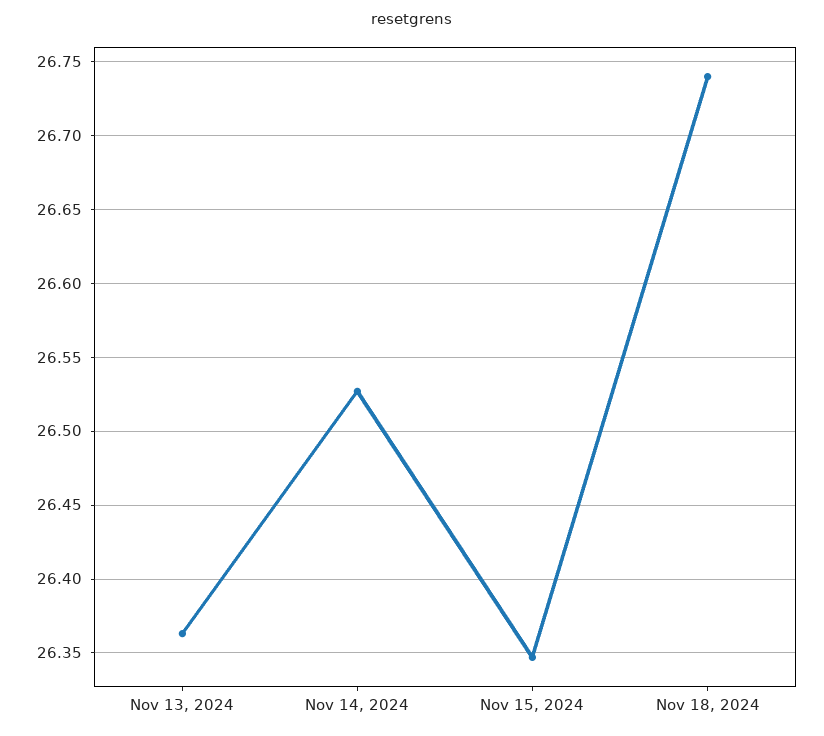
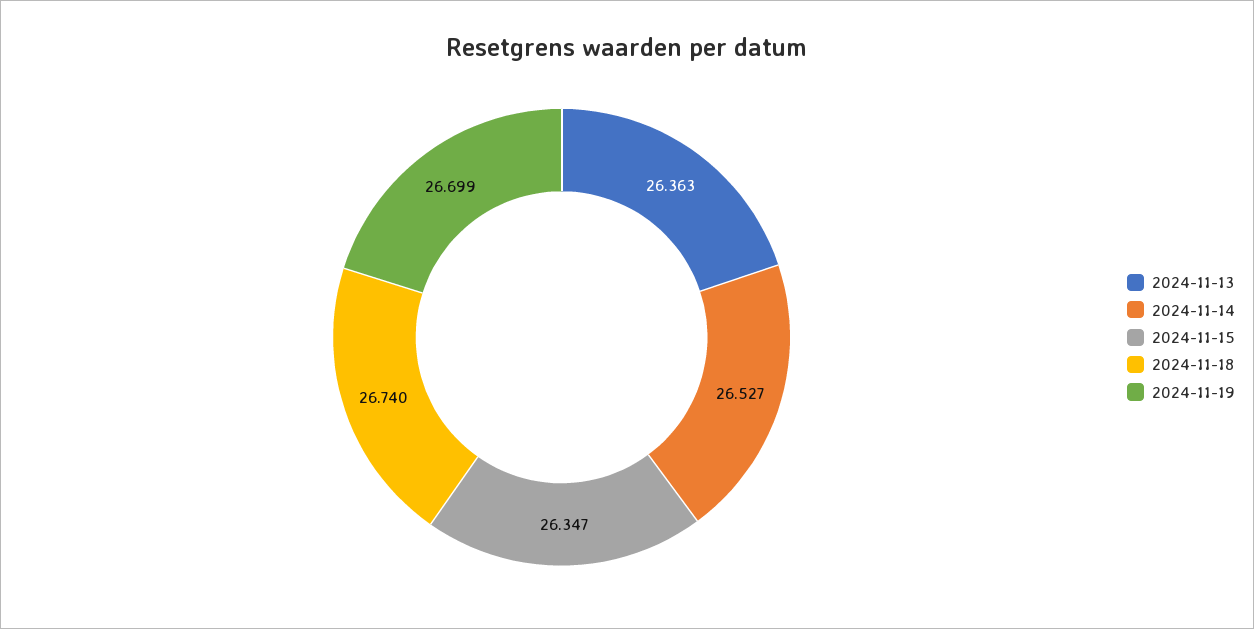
2024-11-19: none -> 26.699

